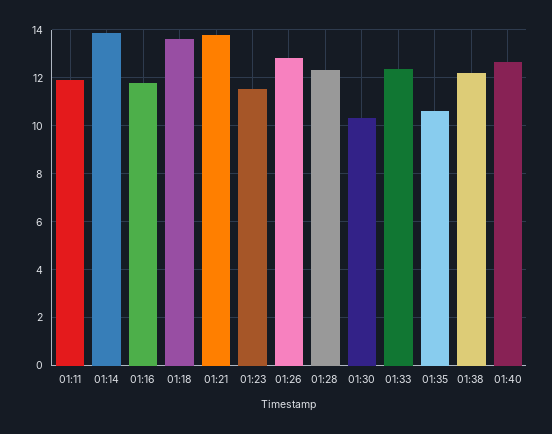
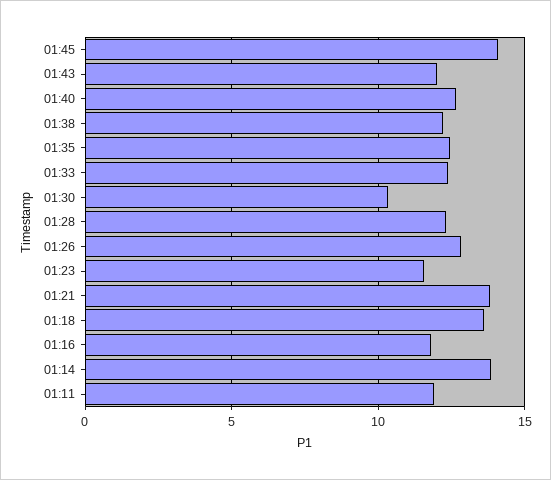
01:35: 10.5 -> 12.5
01:45: none -> 14
01:43: none -> 12

